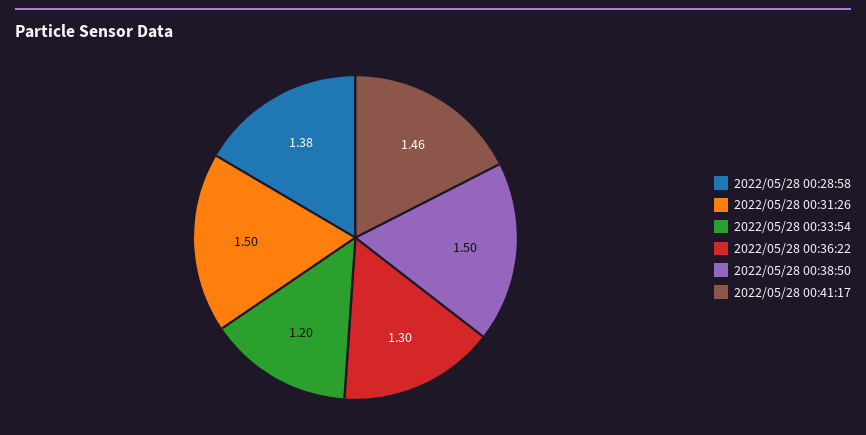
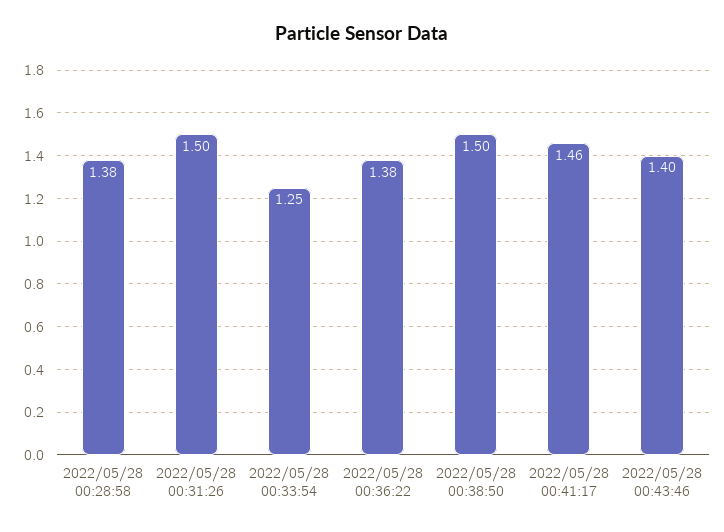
2022/05/28 00:33:54: 1.2 -> 1.25
2022/05/28 00:36:22: 1.3 -> 1.38
2022/05/28 00:43:46: none -> 1.4

